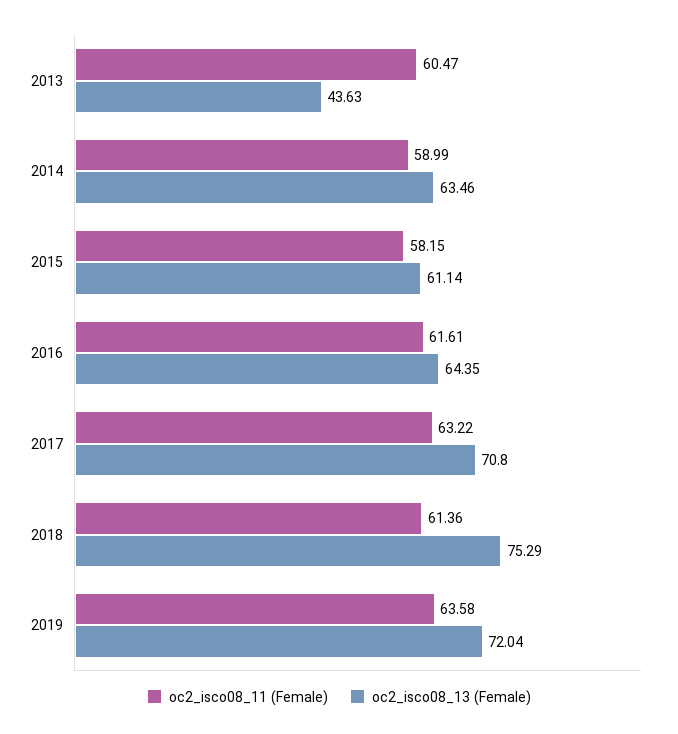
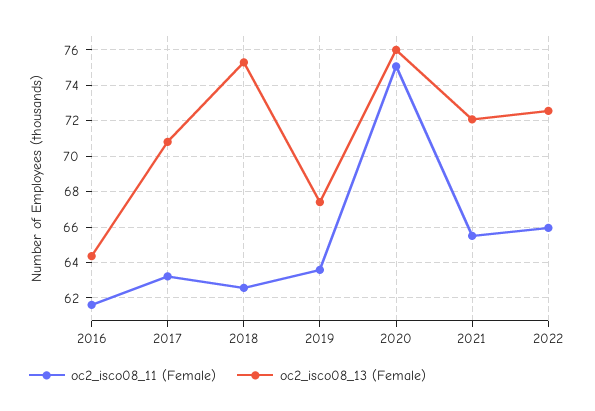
oc2_isco08_11 (Female), 2013: 60.47 -> none
oc2_isco08_13 (Female), 2013: 43.63 -> none
oc2_isco08_11 (Female), 2014: 58.99 -> none
oc2_isco08_13 (Female), 2014: 63.46 -> none
oc2_isco08_11 (Female), 2015: 58.15 -> none
oc2_isco08_13 (Female), 2015: 61.14 -> none
oc2_isco08_11 (Female), 2018: 61.36 -> 62.5
oc2_isco08_13 (Female), 2019: 72.04 -> 67.5
oc2_isco08_11 (Female), 2020: none -> 75
oc2_isco08_13 (Female), 2020: none -> 76
oc2_isco08_11 (Female), 2021: none -> 65.5
oc2_isco08_13 (Female), 2021: none -> 72
oc2_isco08_11 (Female), 2022: none -> 66
oc2_isco08_13 (Female), 2022: none -> 72.5

